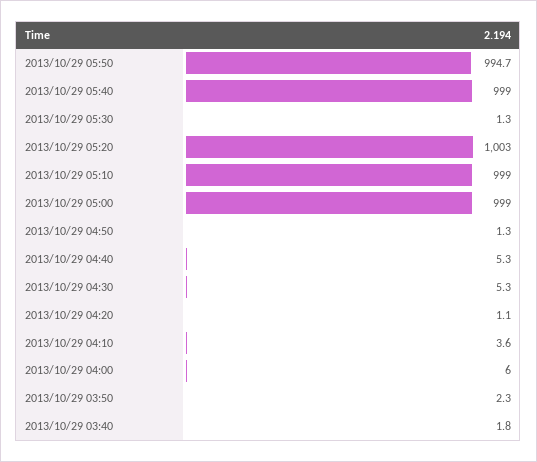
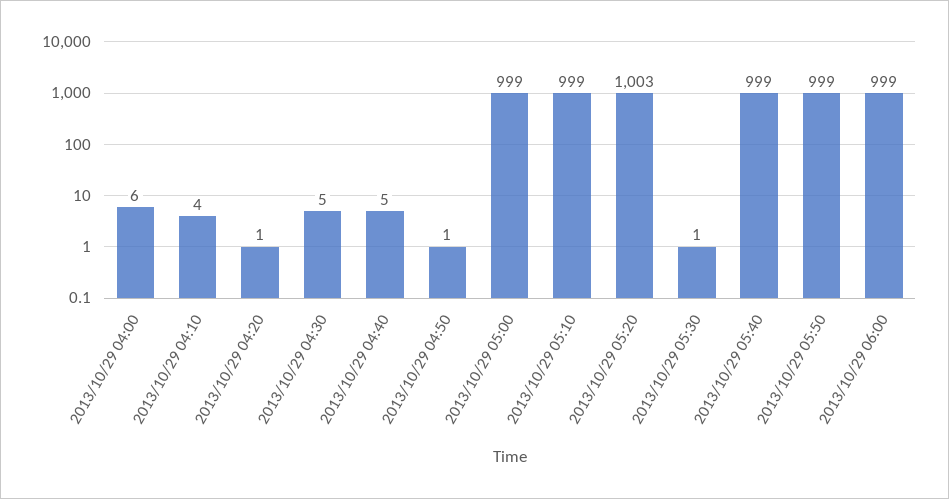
2013/10/29 05:50: 994.7 -> 999
2013/10/29 03:50: 2.3 -> none
2013/10/29 03:40: 1.8 -> none
2013/10/29 06:00: none -> 999

